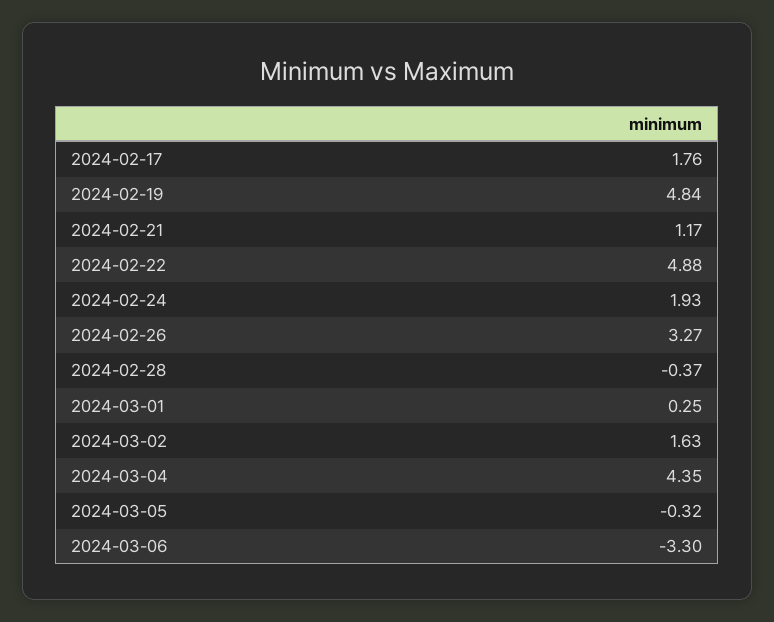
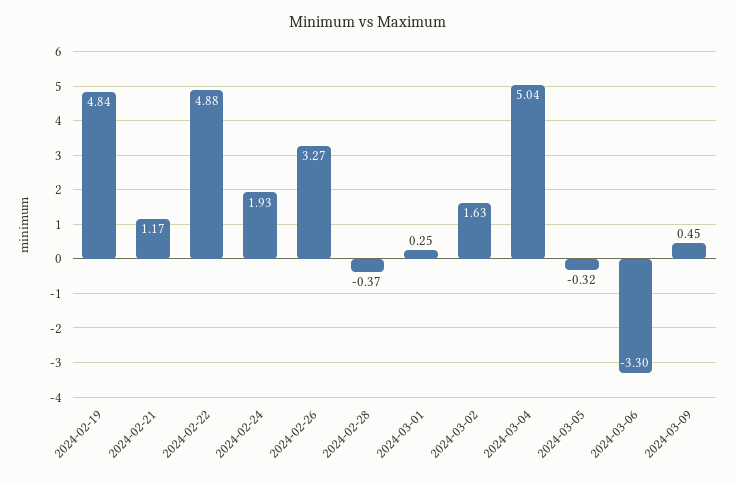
2024-02-17: 1.76 -> none
2024-03-04: 4.35 -> 5.04
2024-03-09: none -> 0.45

